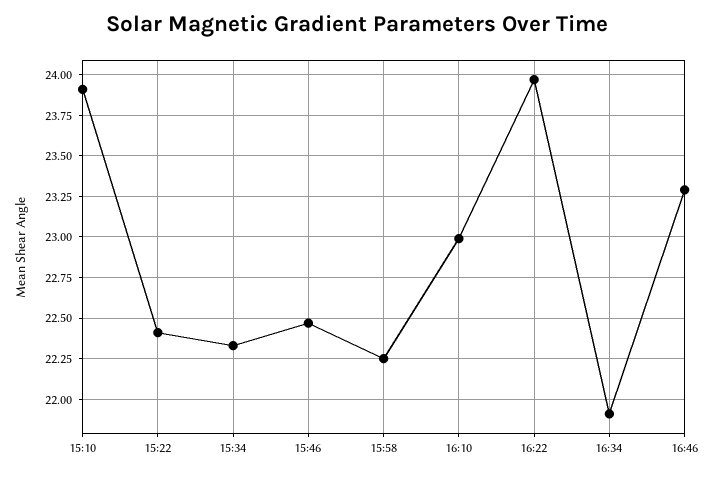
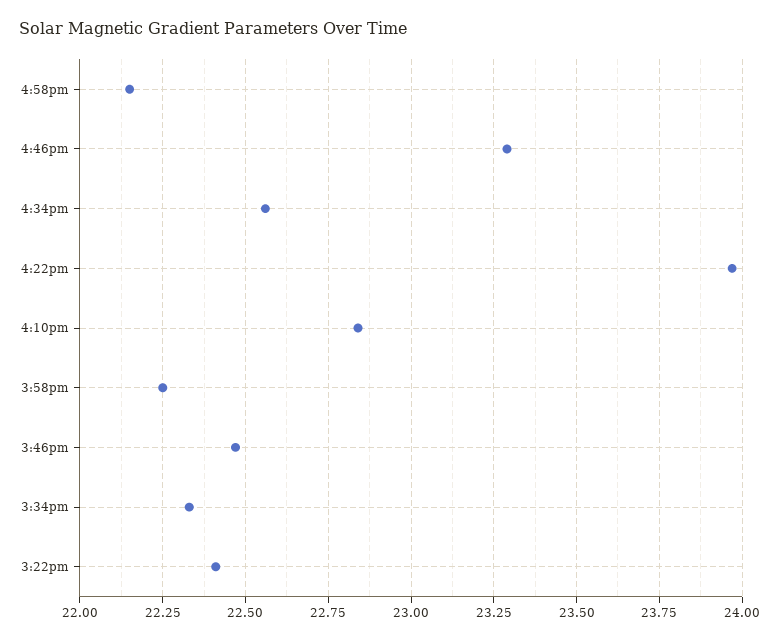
15:10: 23.9 -> none
16:10: 23 -> 22.85
16:34: 21.9 -> 22.55
4:58pm: none -> 22.15

